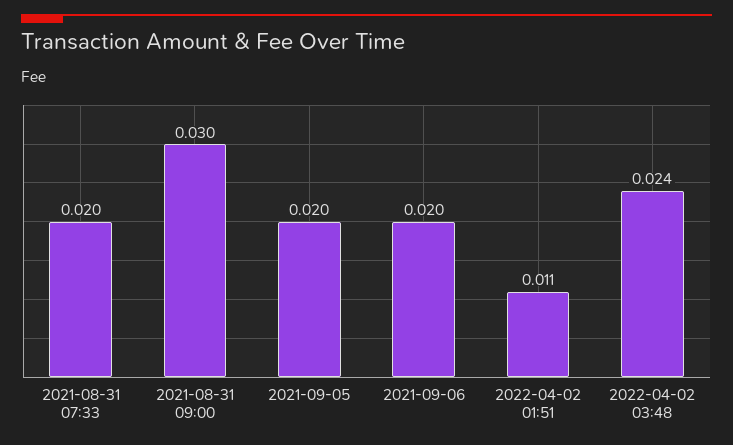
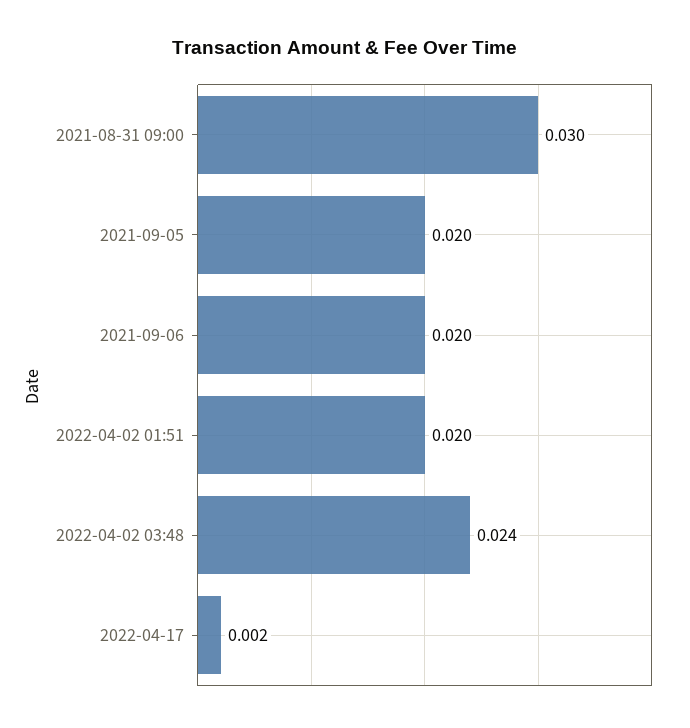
2021-08-31 07:33: 0.02 -> none
2022-04-02 01:51: 0.011 -> 0.02
2022-04-17: none -> 0.002

